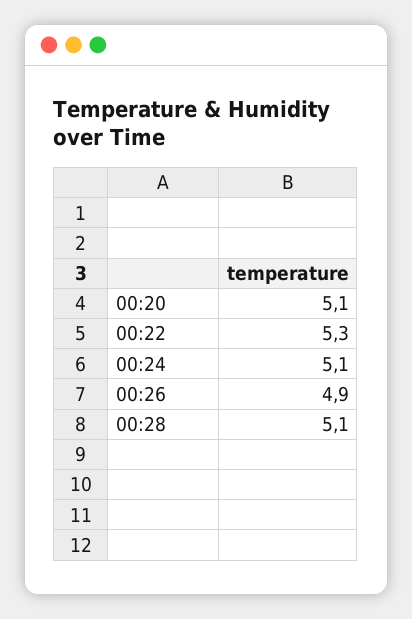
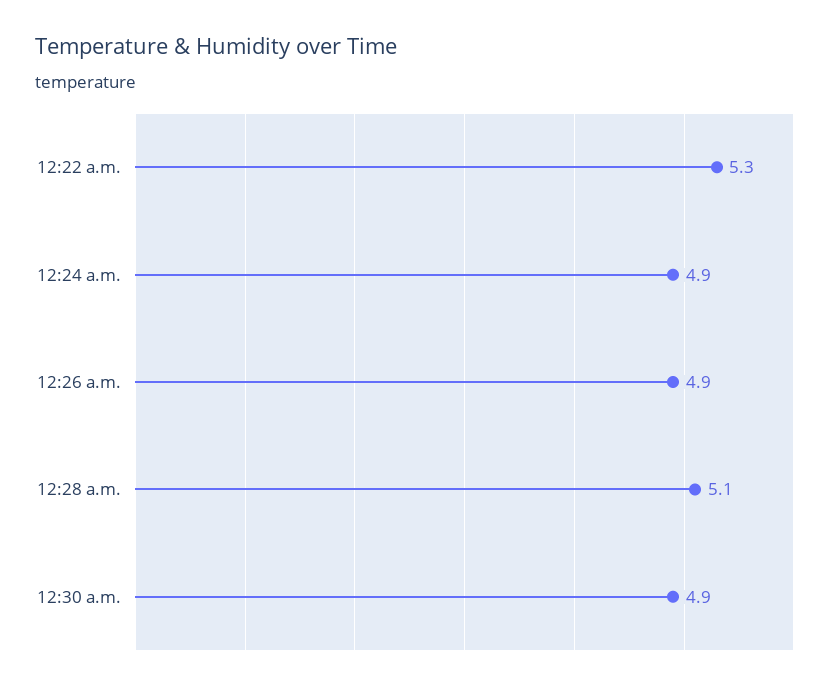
00:20: 5.1 -> none
00:24: 5.1 -> 4.9
12:30 a.m.: none -> 4.9

